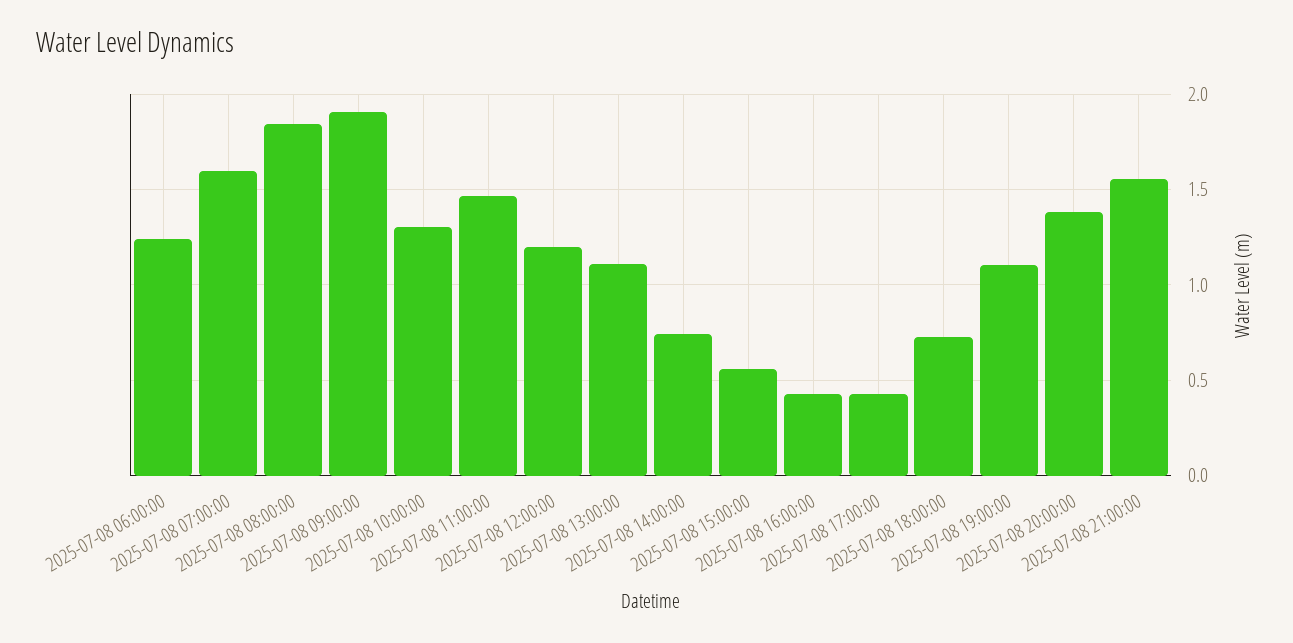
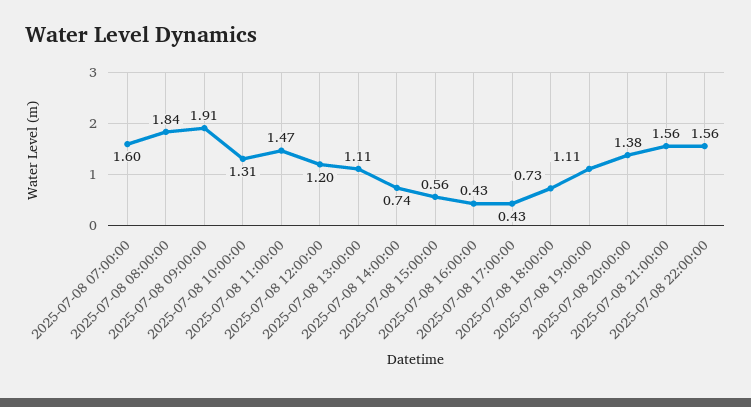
2025-07-08 06:00:00: 1.25 -> none
2025-07-08 22:00:00: none -> 1.56

